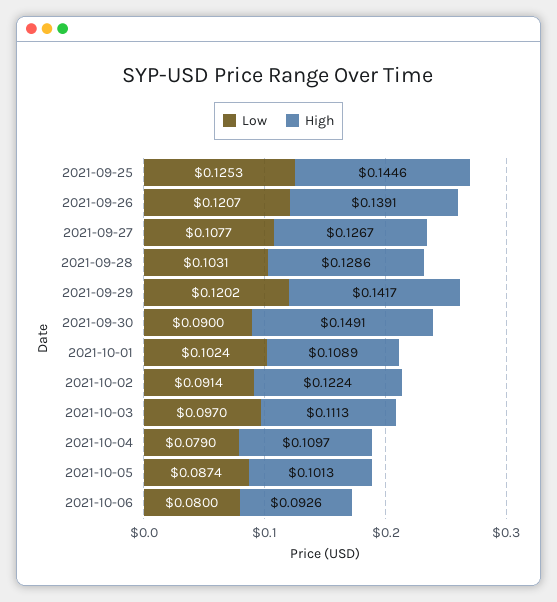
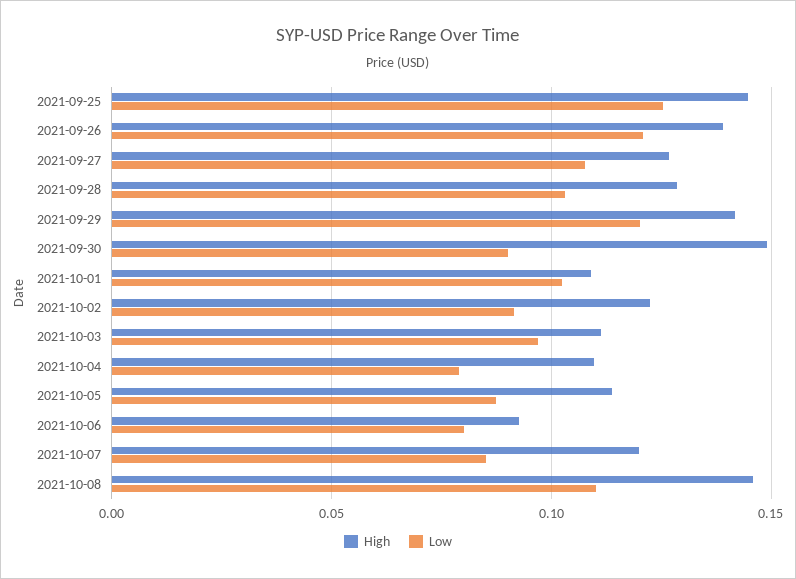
High, 2021-10-05: 0.1013 -> 0.115
High, 2021-10-07: none -> 0.12
Low, 2021-10-07: none -> 0.085
High, 2021-10-08: none -> 0.145
Low, 2021-10-08: none -> 0.11

